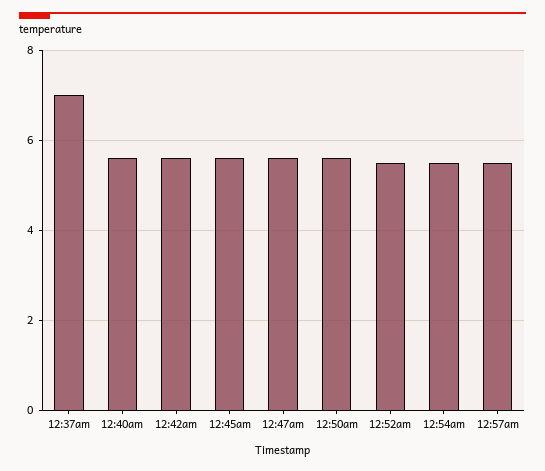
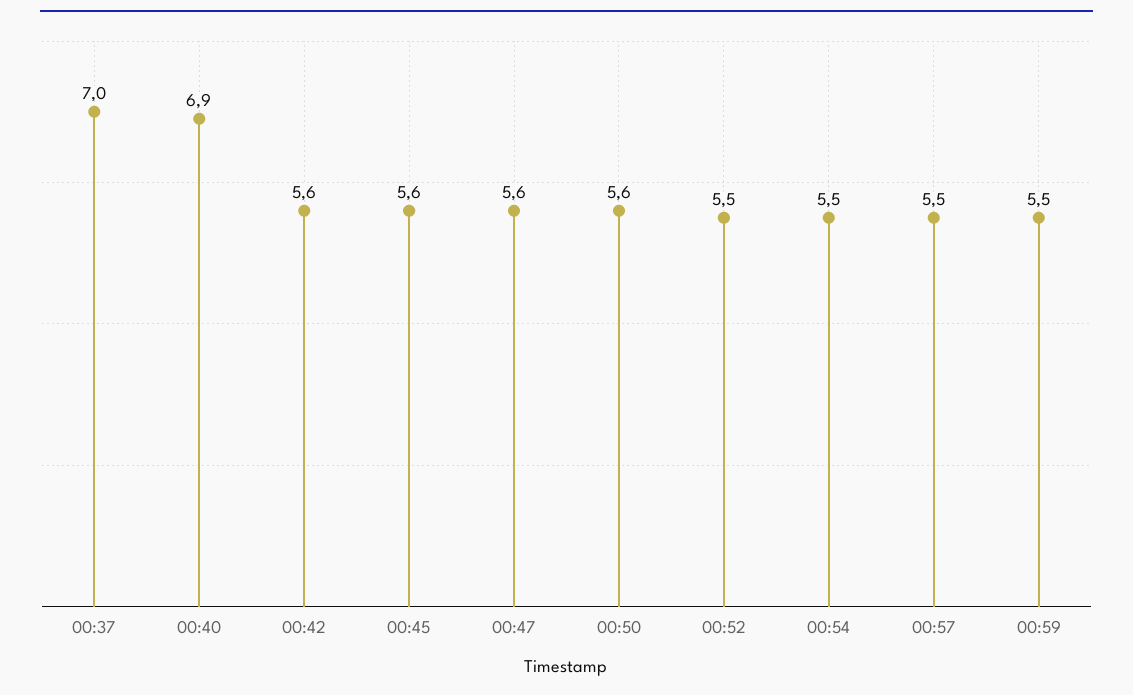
12:40am: 5.5 -> 6.9
00:59: none -> 5.5

